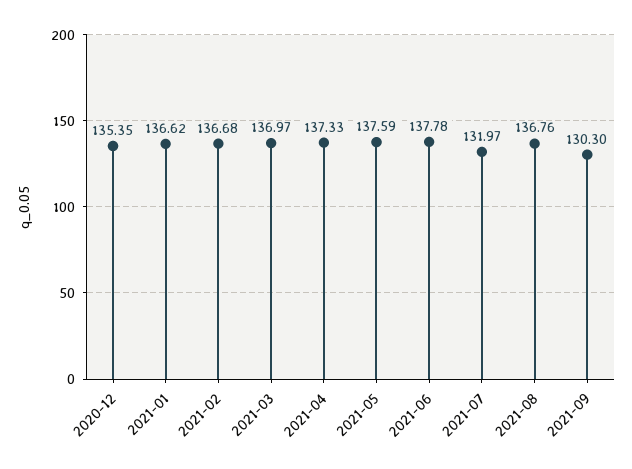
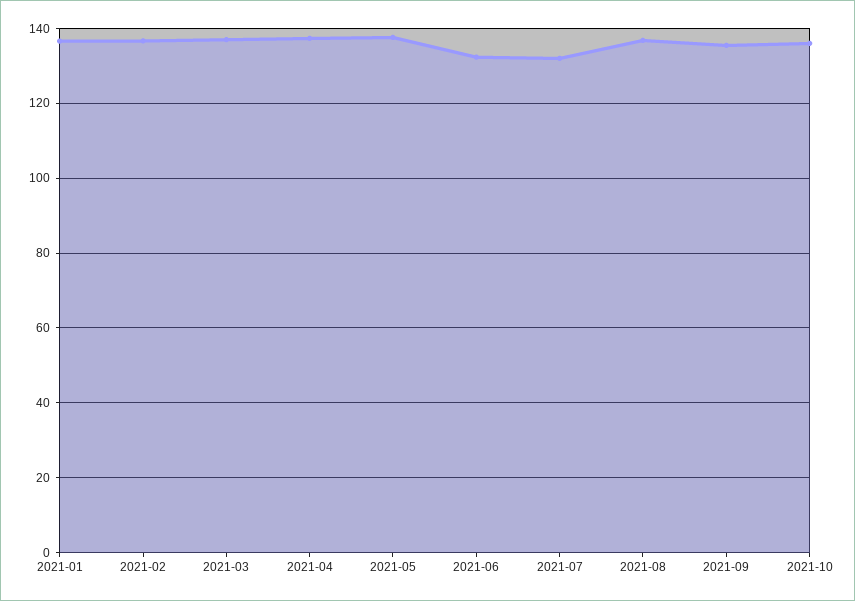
2020-12: 135.35 -> none
2021-06: 137.78 -> 132
2021-09: 130.3 -> 136
2021-10: none -> 136

